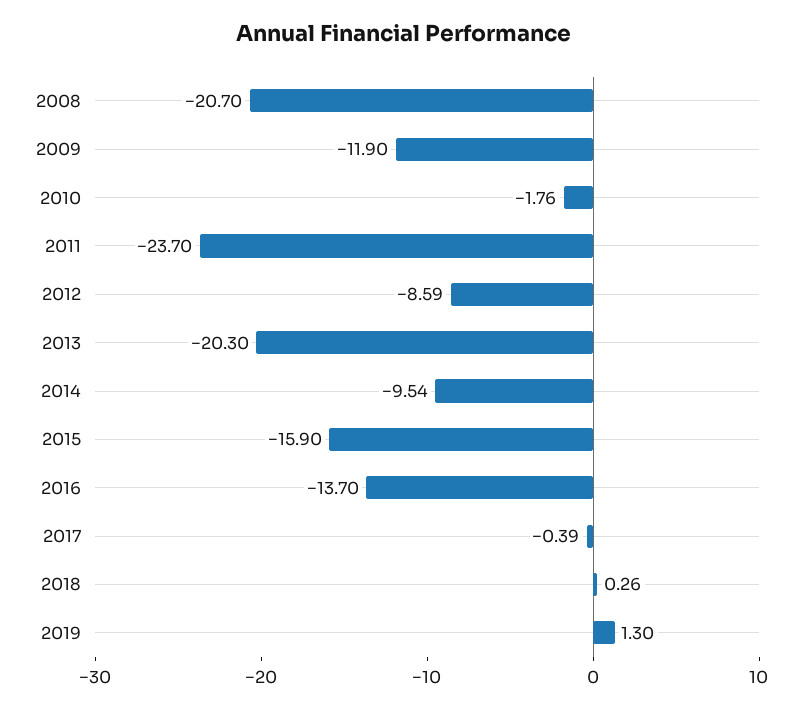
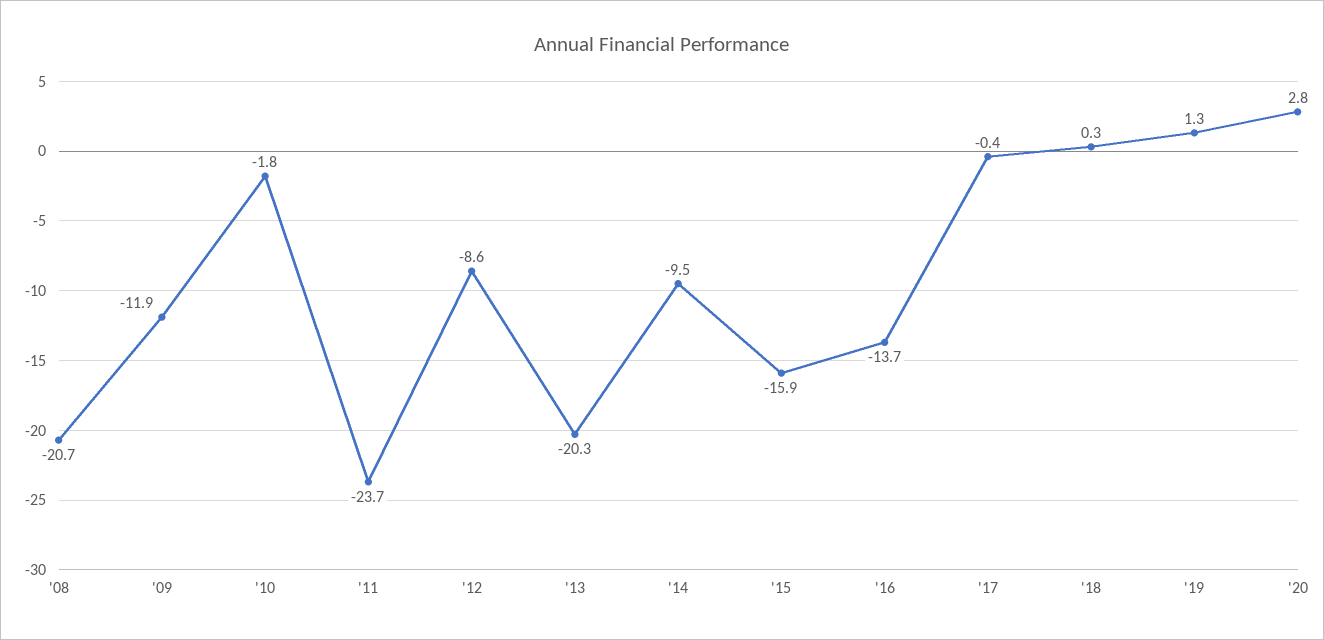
'20: none -> 2.8

